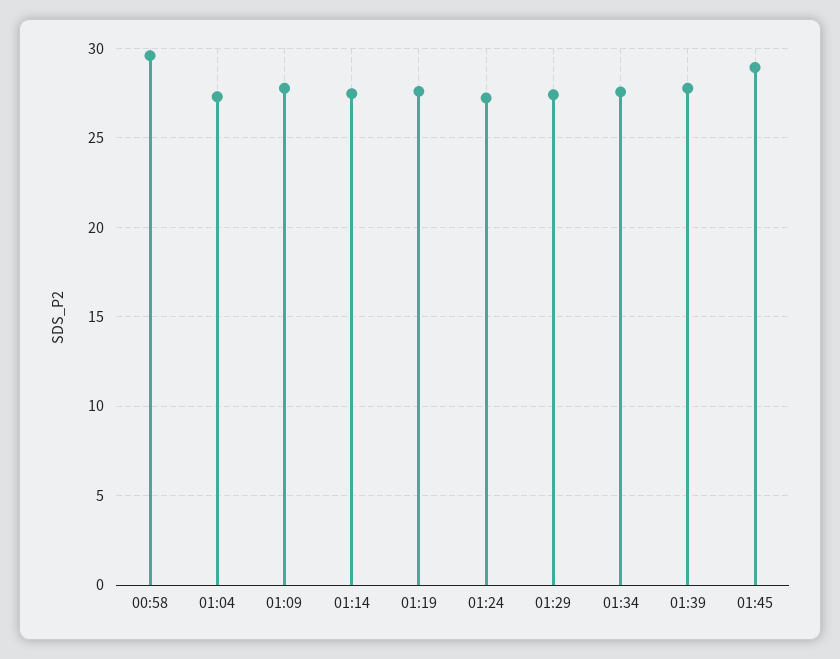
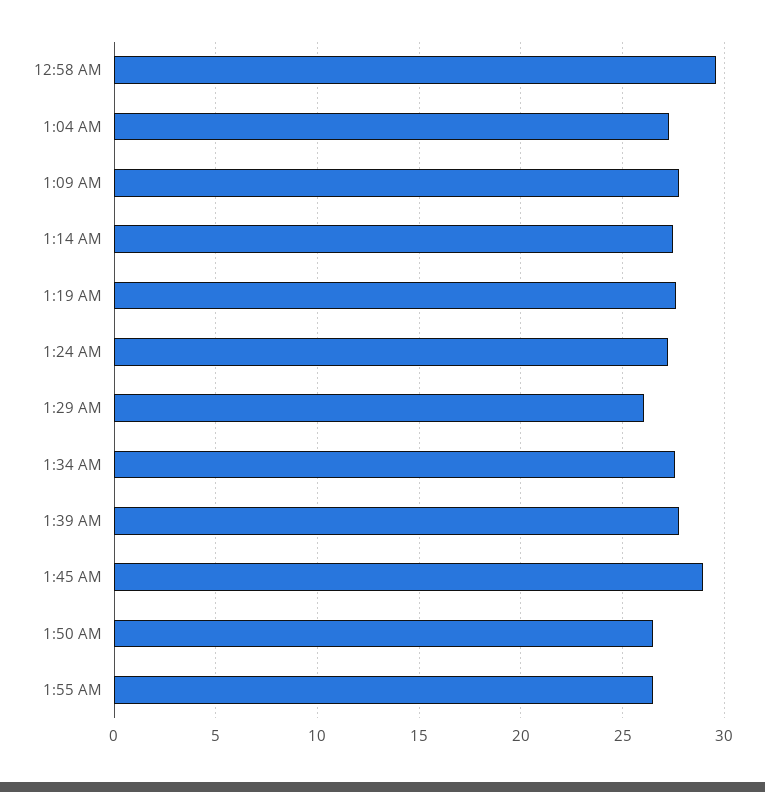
01:29: 27.5 -> 26
1:50 AM: none -> 26.5
1:55 AM: none -> 26.5

